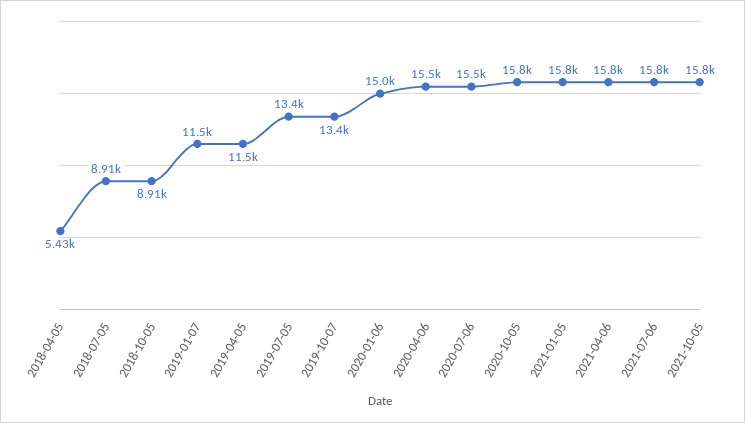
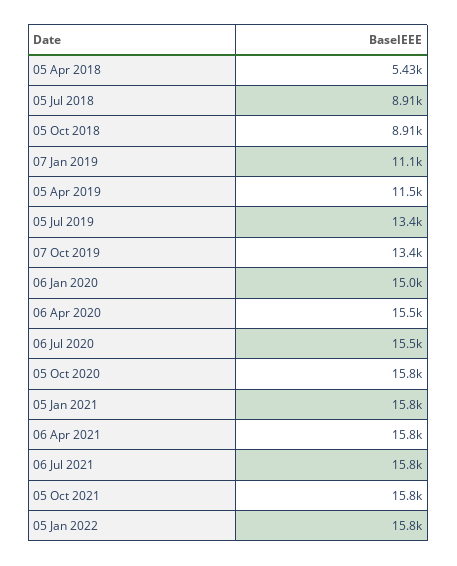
2019-01-07: 11500 -> 11100
05 Jan 2022: none -> 15800

